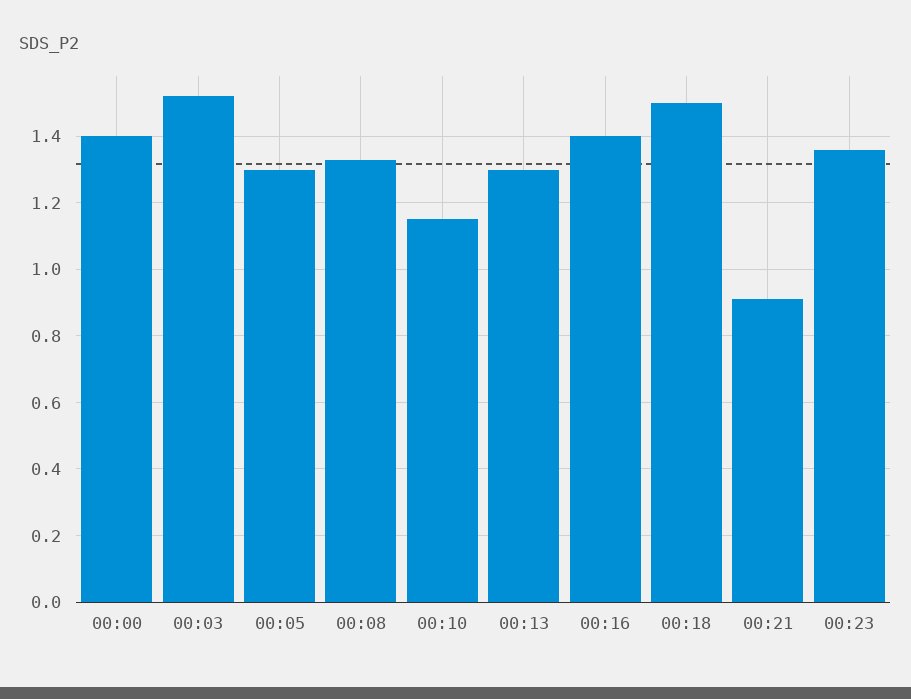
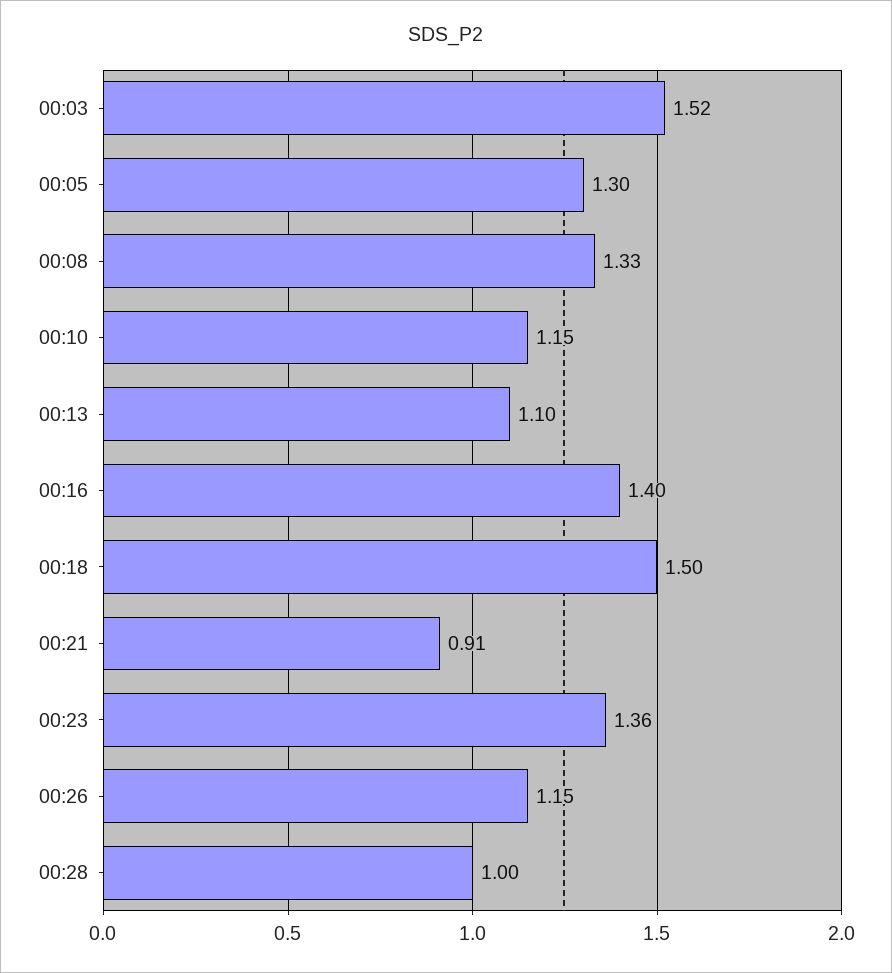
00:00: 1.4 -> none
00:13: 1.3 -> 1.1
00:26: none -> 1.15
00:28: none -> 1

